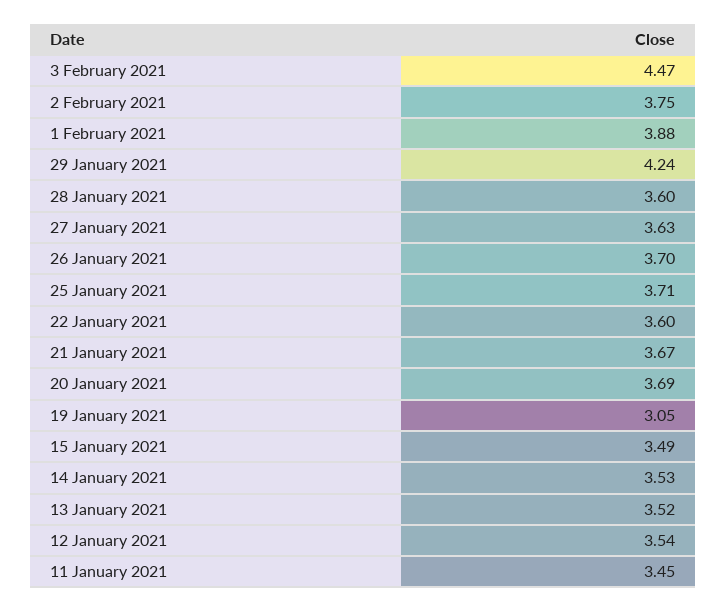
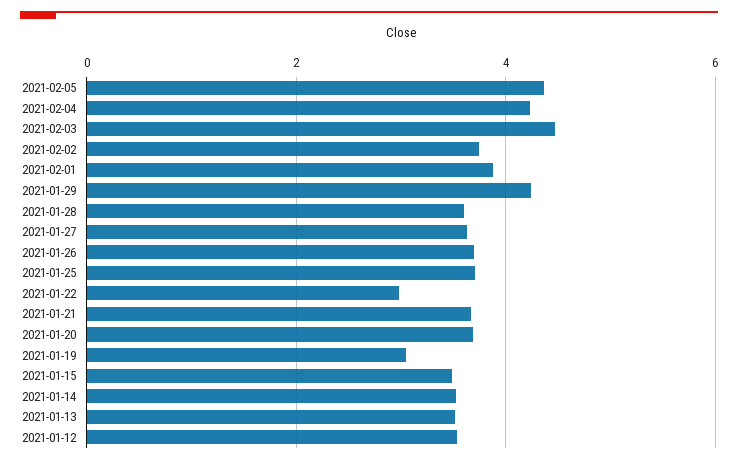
22 January 2021: 3.6 -> 3
11 January 2021: 3.45 -> none
2021-02-05: none -> 4.4
2021-02-04: none -> 4.2

